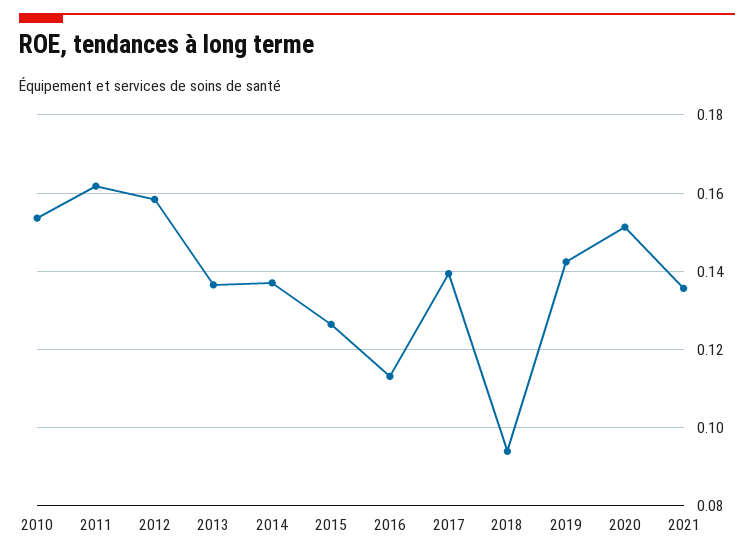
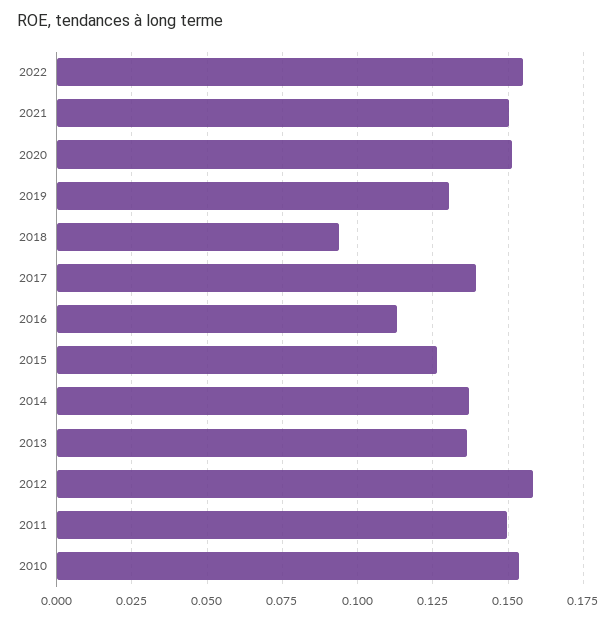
2011: 0.162 -> 0.15
2019: 0.142 -> 0.13
2021: 0.136 -> 0.15
2022: none -> 0.155

